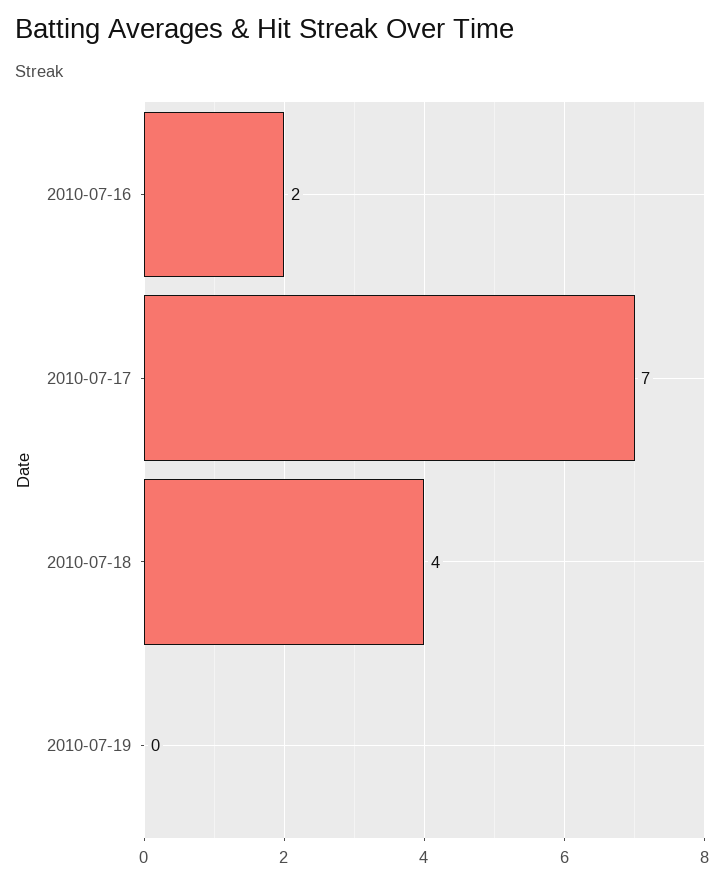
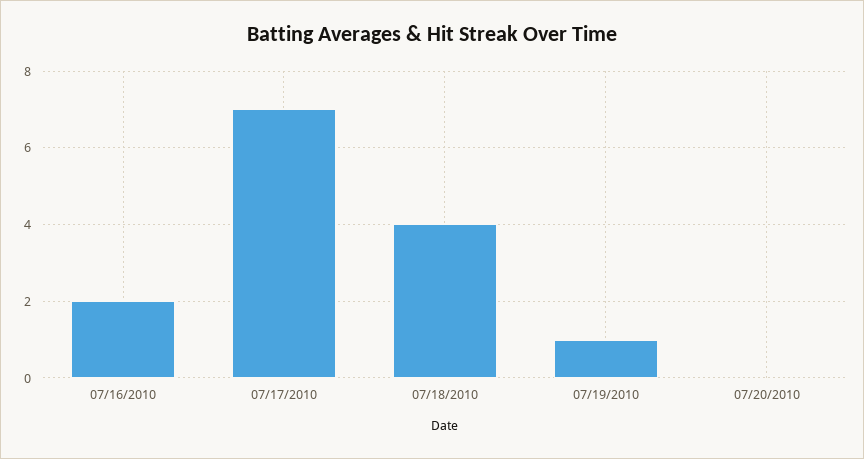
2010-07-19: 0 -> 1
07/20/2010: none -> 0

